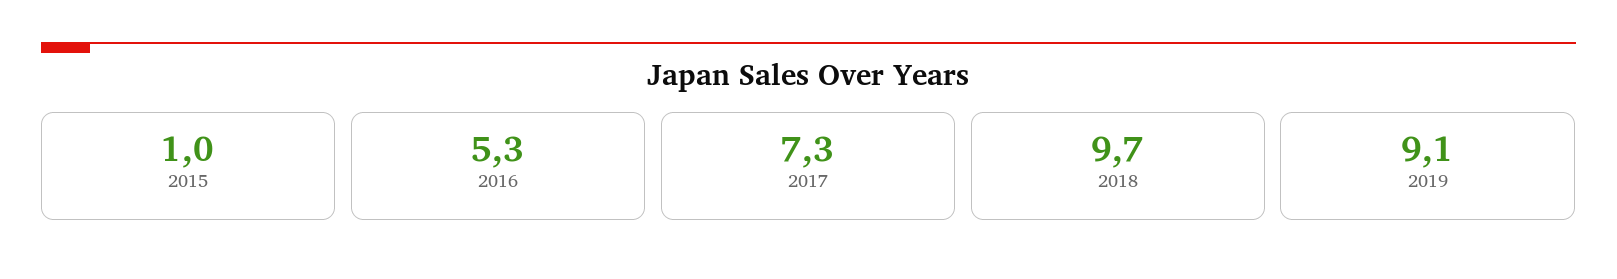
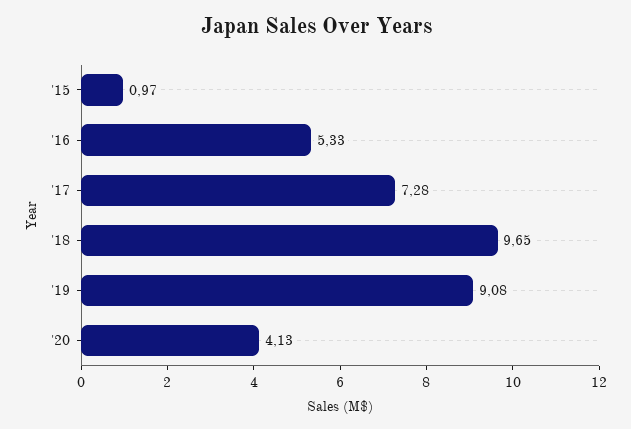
'20: none -> 4.13

